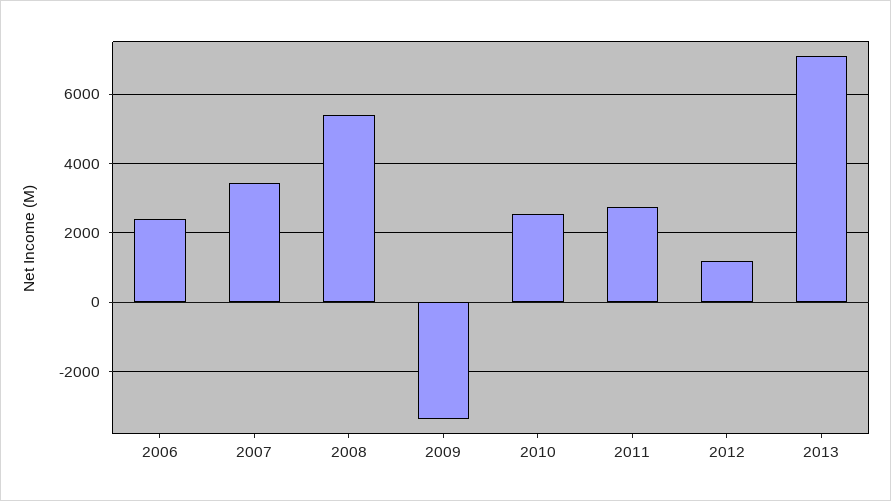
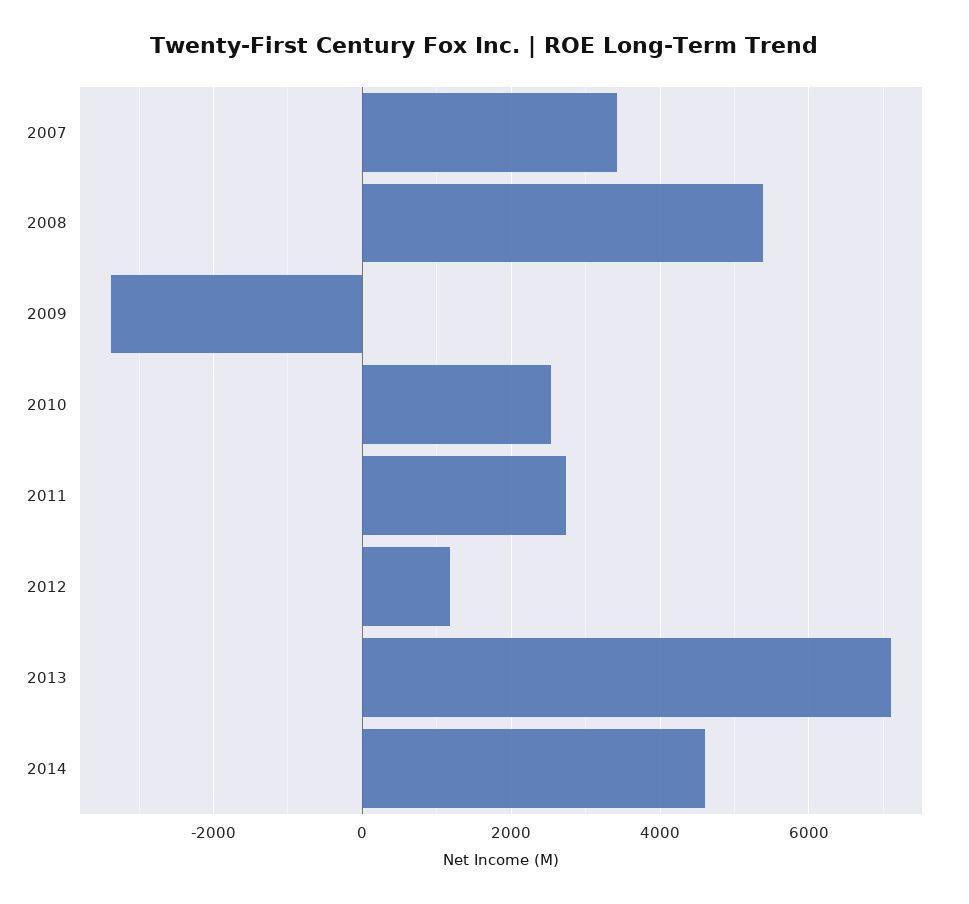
2006: 2400 -> none
2014: none -> 4600

